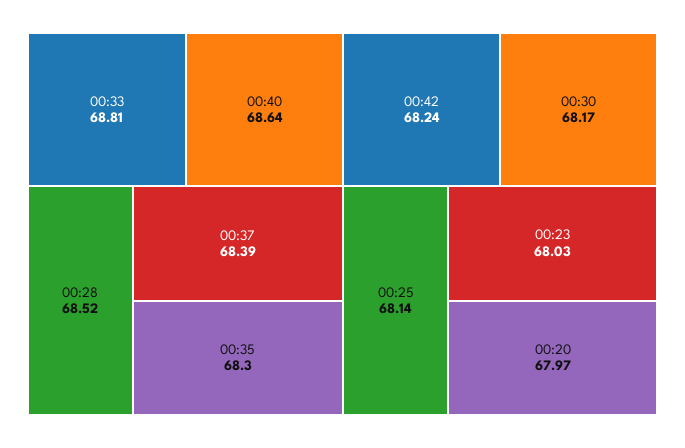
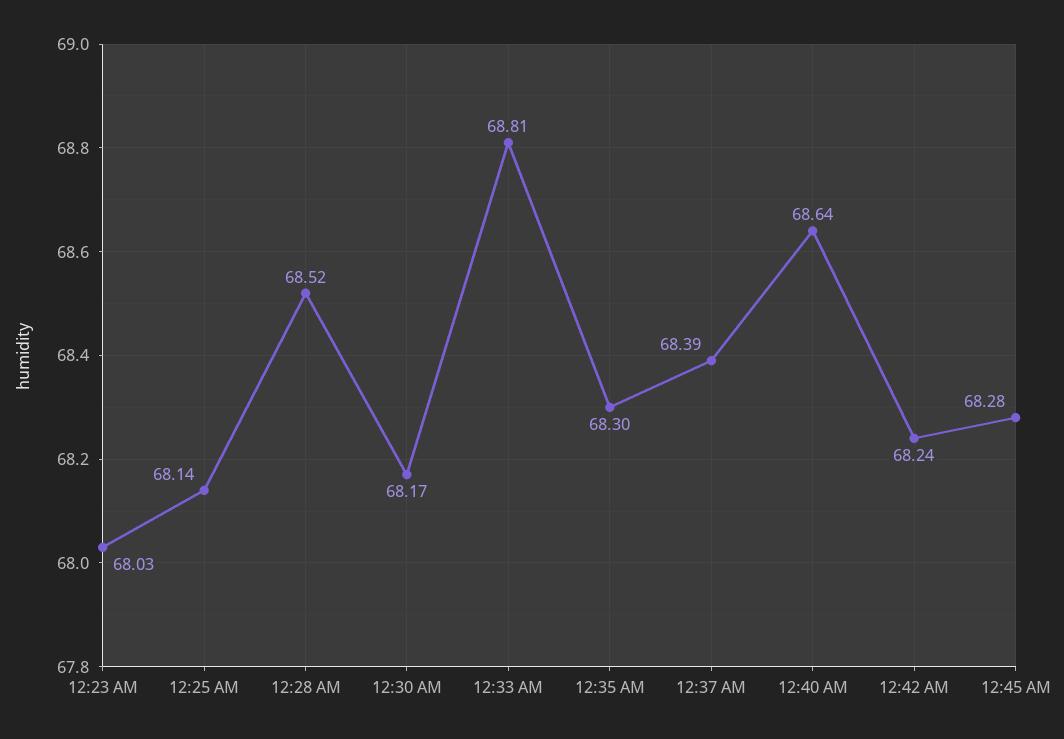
00:20: 67.97 -> none
12:45 AM: none -> 68.28

